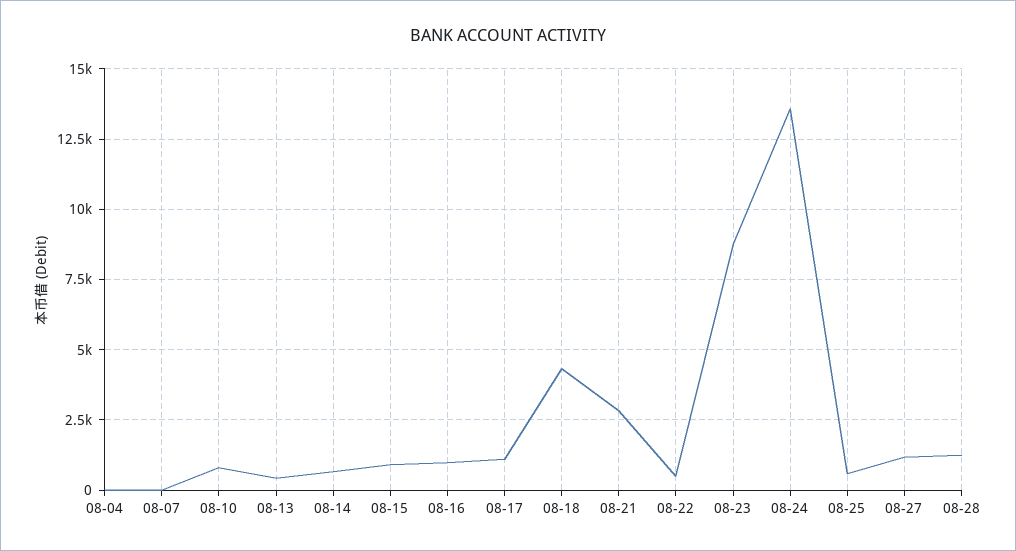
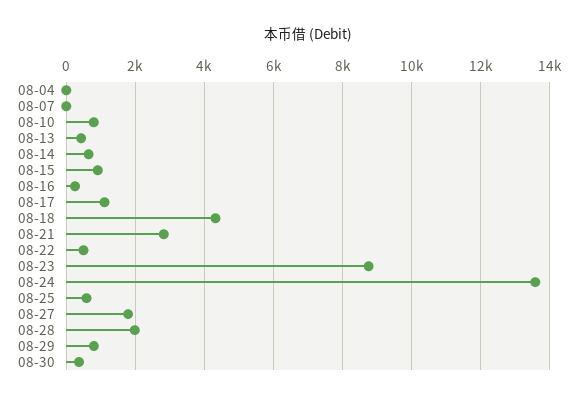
08-16: 1000 -> 200
08-27: 1250 -> 1800
08-28: 1250 -> 2000
08-29: none -> 800
08-30: none -> 400

